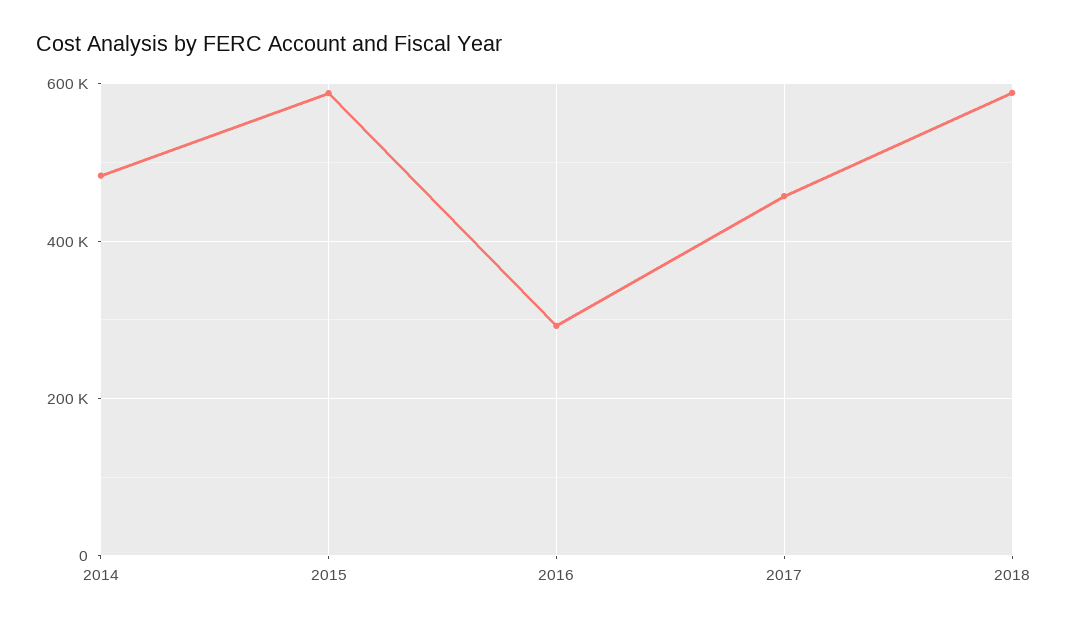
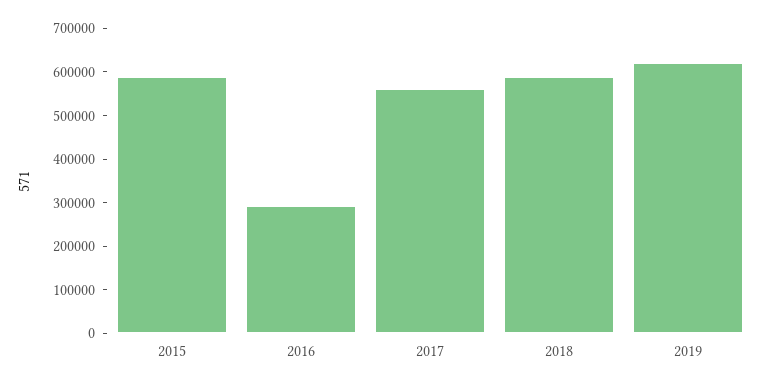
2014: 480000 -> none
2017: 460000 -> 560000
2019: none -> 620000

